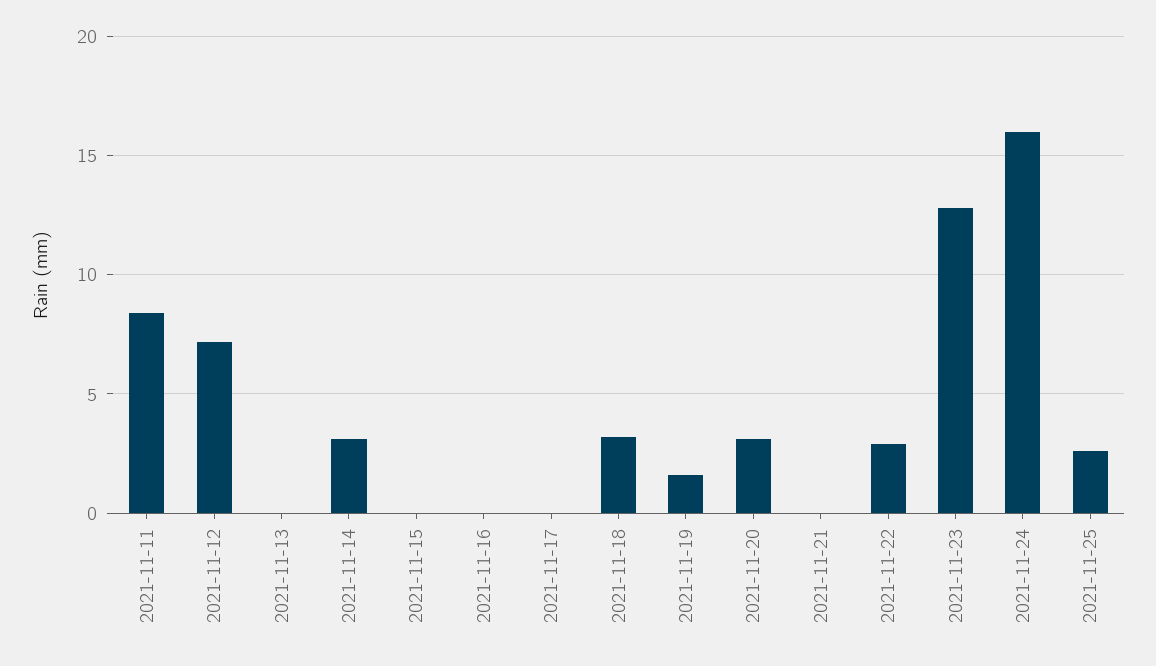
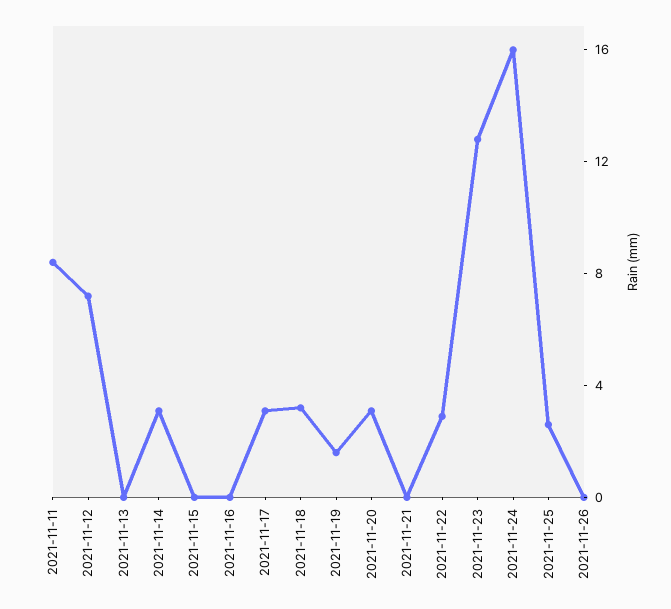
2021-11-17: 0 -> 3
2021-11-26: none -> 0

